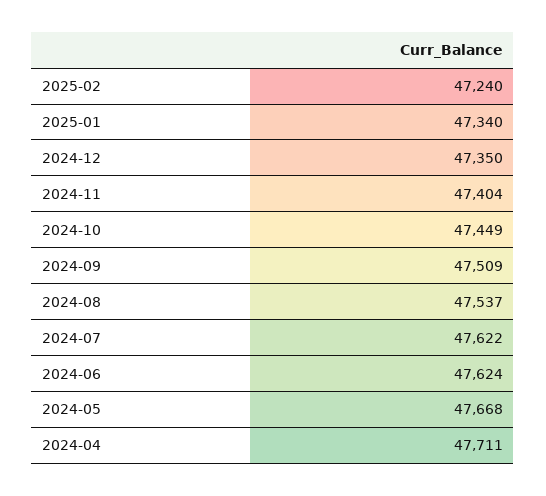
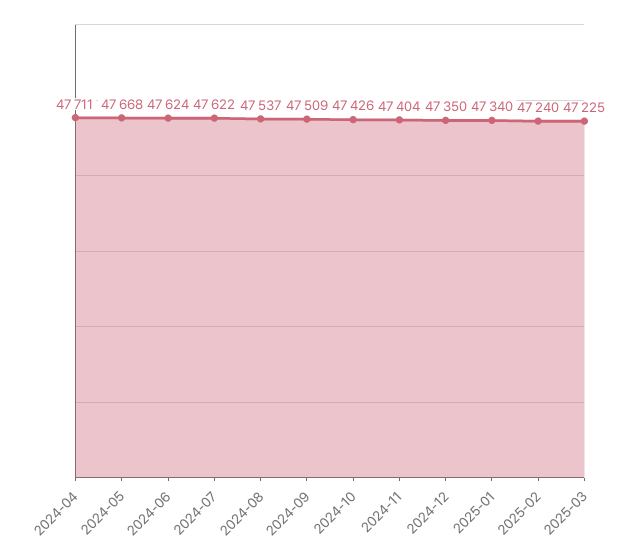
2024-10: 47449 -> 47426
2025-03: none -> 47225

